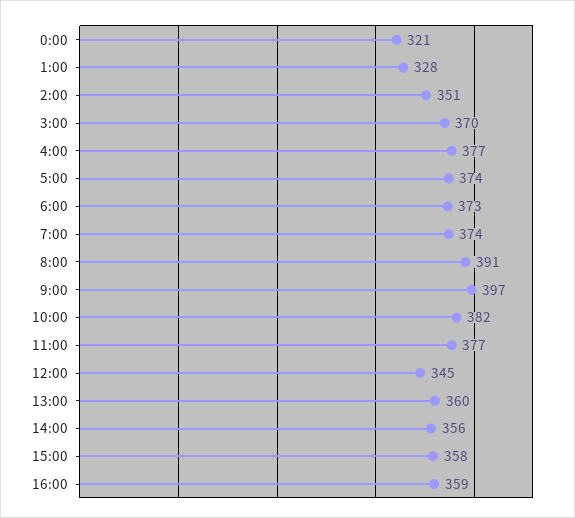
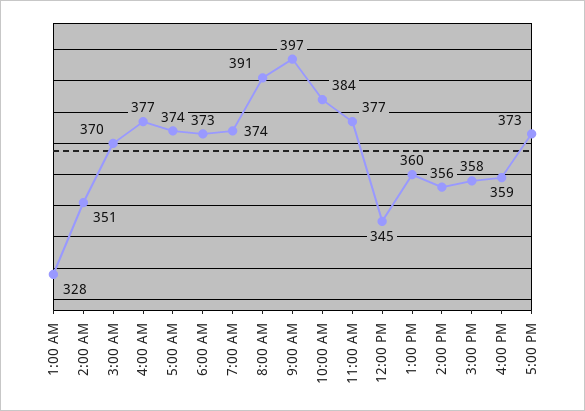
0:00: 321 -> none
10:00: 382 -> 384
5:00 PM: none -> 373

